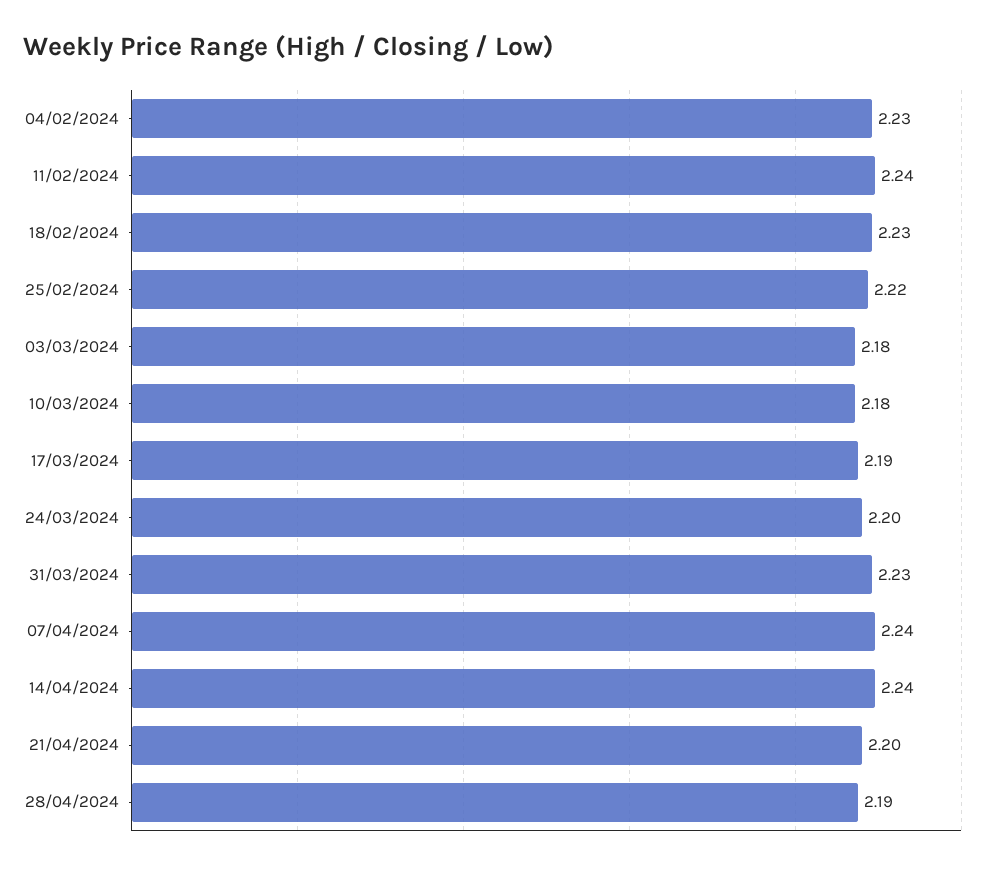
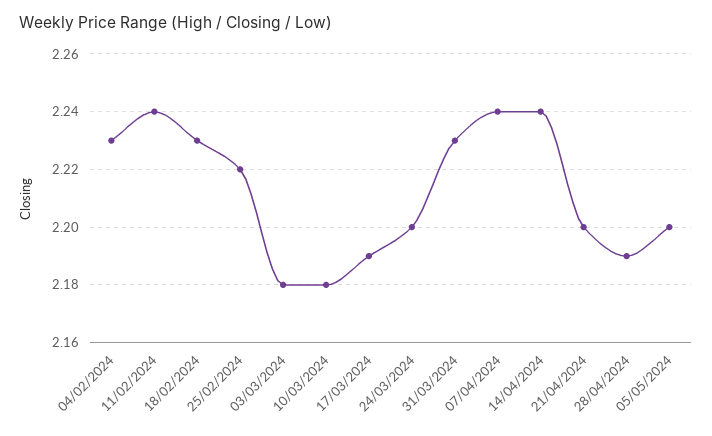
05/05/2024: none -> 2.2

